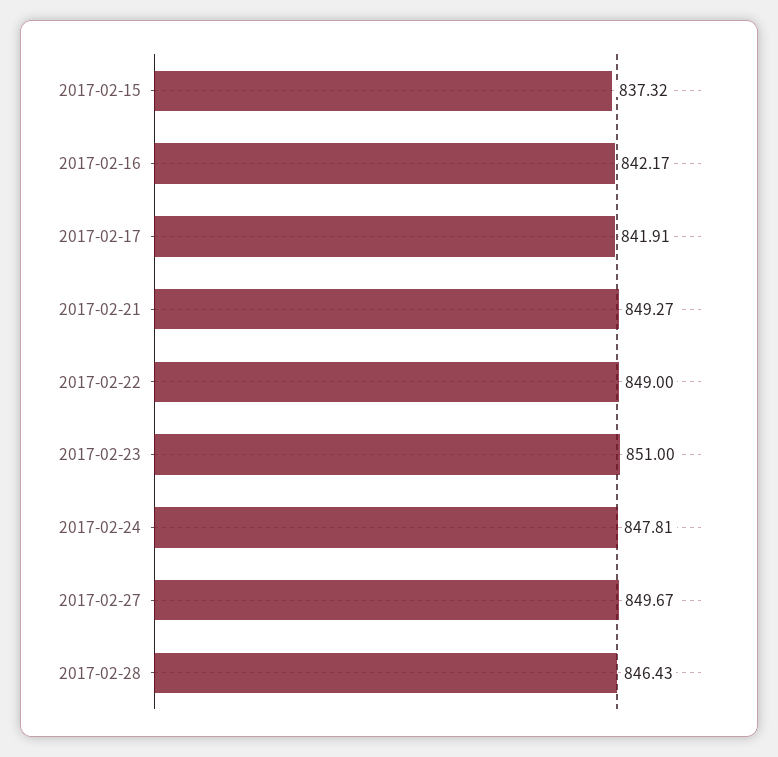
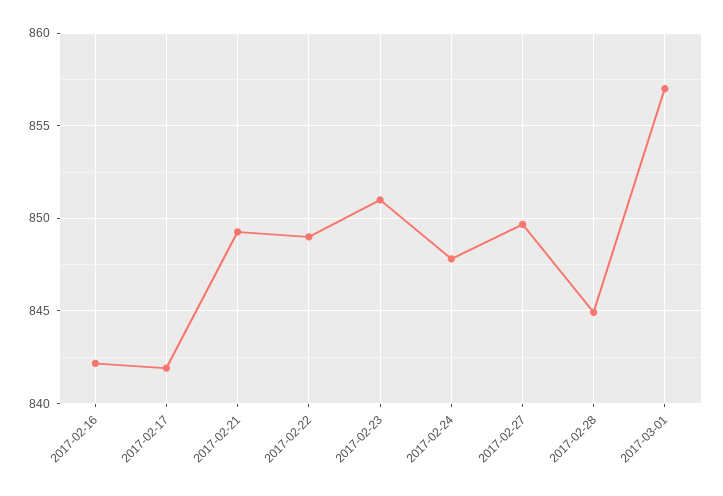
2017-02-15: 837.32 -> none
2017-02-28: 846.43 -> 845
2017-03-01: none -> 857

